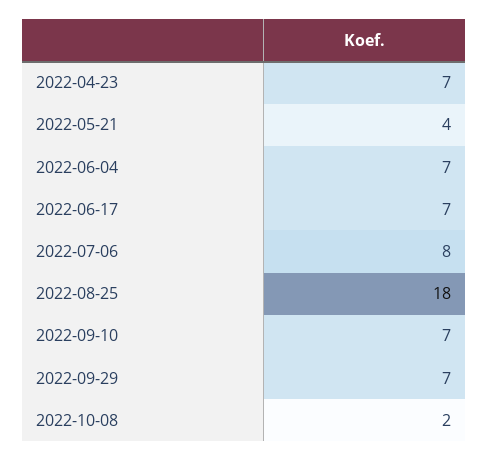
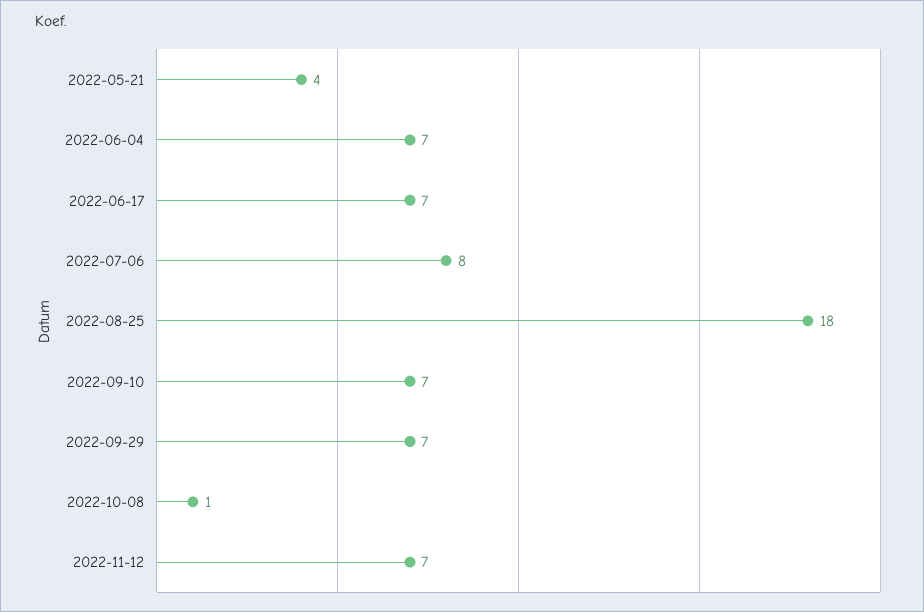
2022-04-23: 7 -> none
2022-10-08: 2 -> 1
2022-11-12: none -> 7

